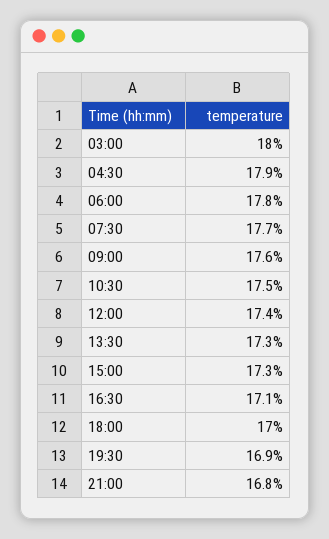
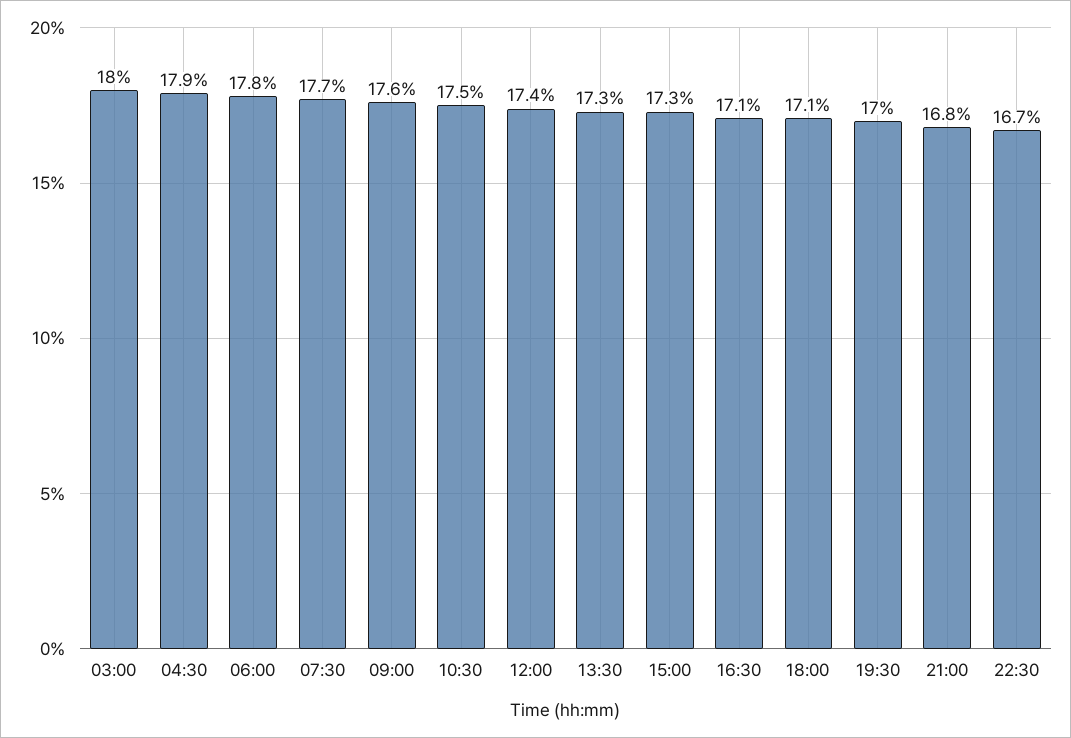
18:00: 17 -> 17.1
19:30: 16.9 -> 17
22:30: none -> 16.7

